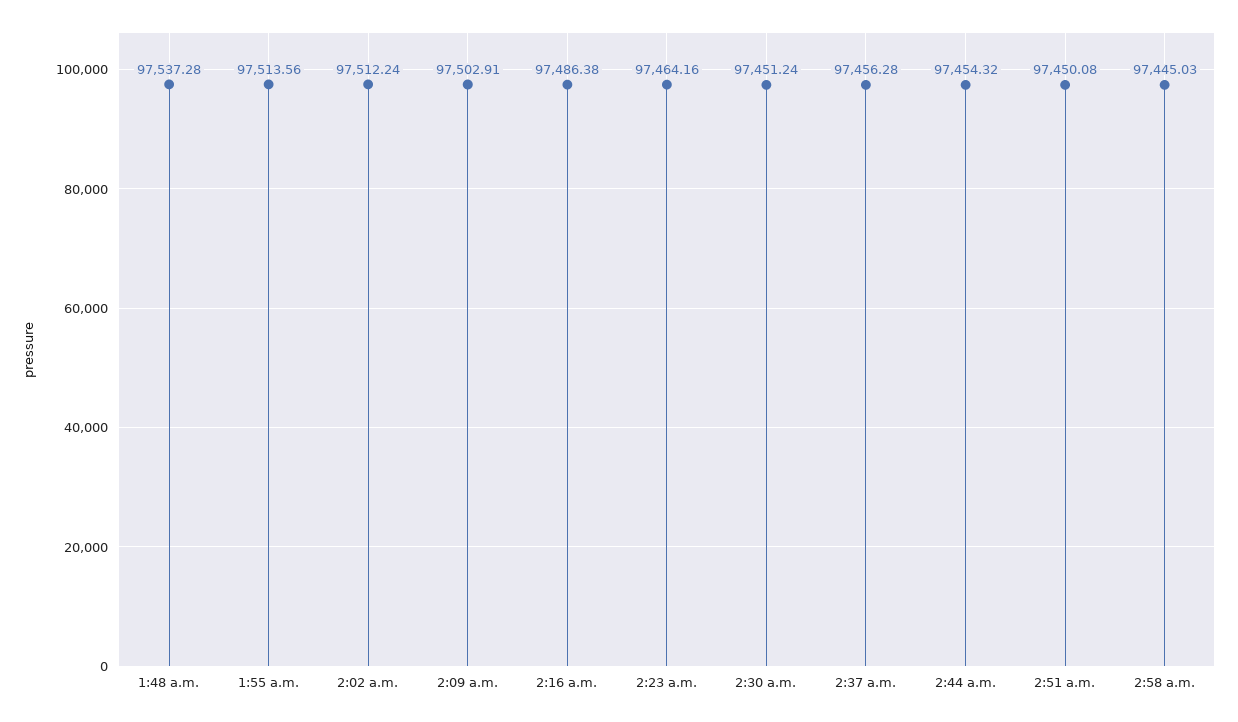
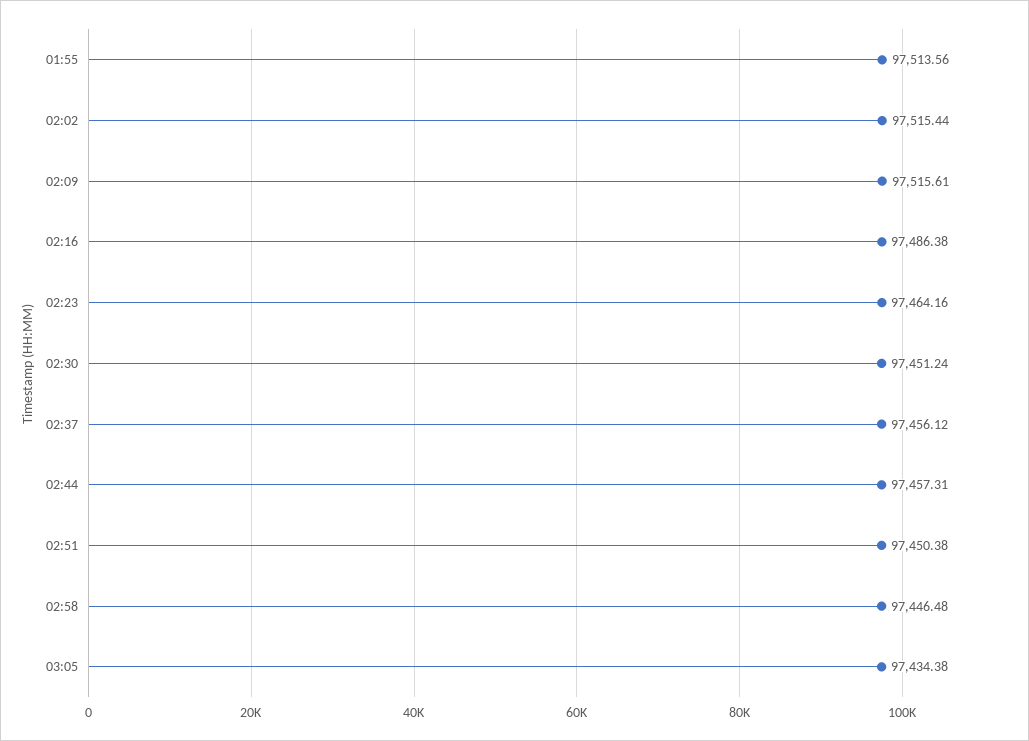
1:48 a.m.: 97537.28 -> none
2:02 a.m.: 97512.24 -> 97515.44
2:09 a.m.: 97502.91 -> 97515.61
2:37 a.m.: 97456.28 -> 97456.12
2:44 a.m.: 97454.32 -> 97457.31
2:51 a.m.: 97450.08 -> 97450.38
2:58 a.m.: 97445.03 -> 97446.48
03:05: none -> 97434.38

